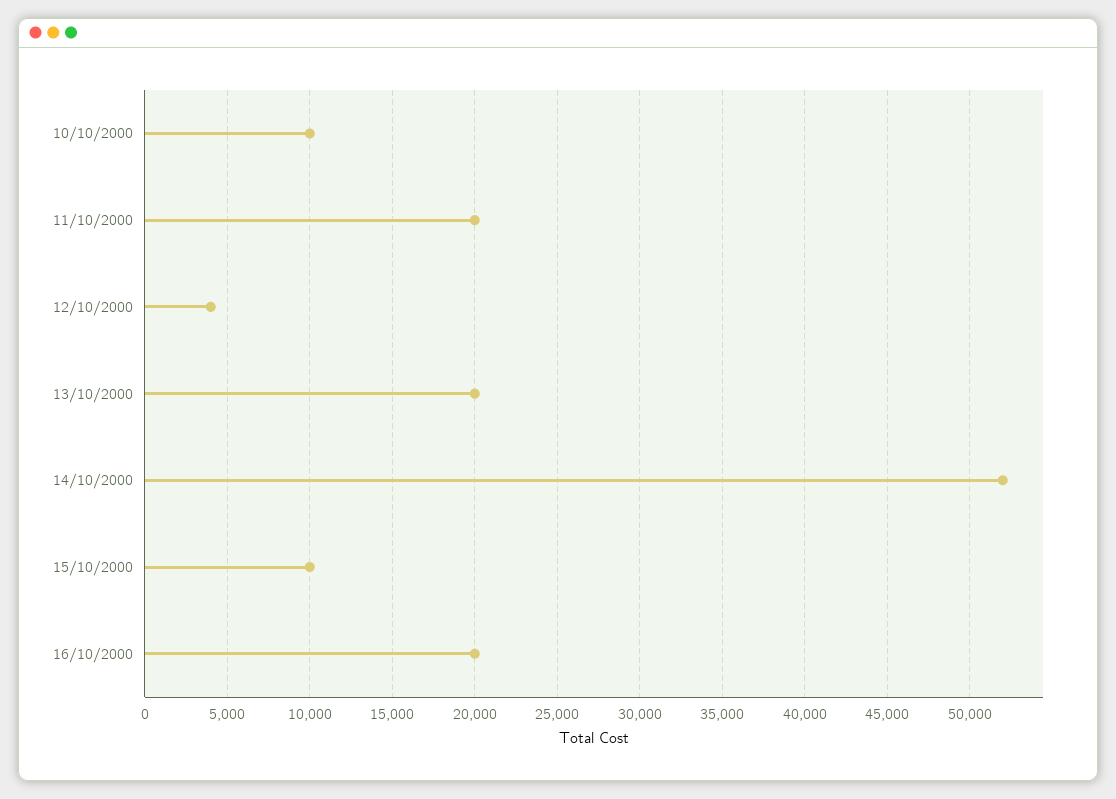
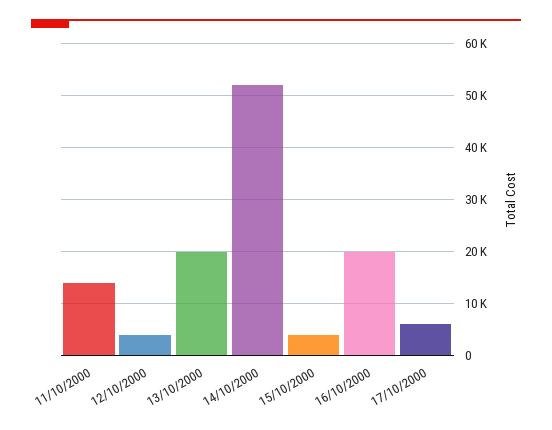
10/10/2000: 10000 -> none
11/10/2000: 20000 -> 14000
15/10/2000: 10000 -> 4000
17/10/2000: none -> 6000

